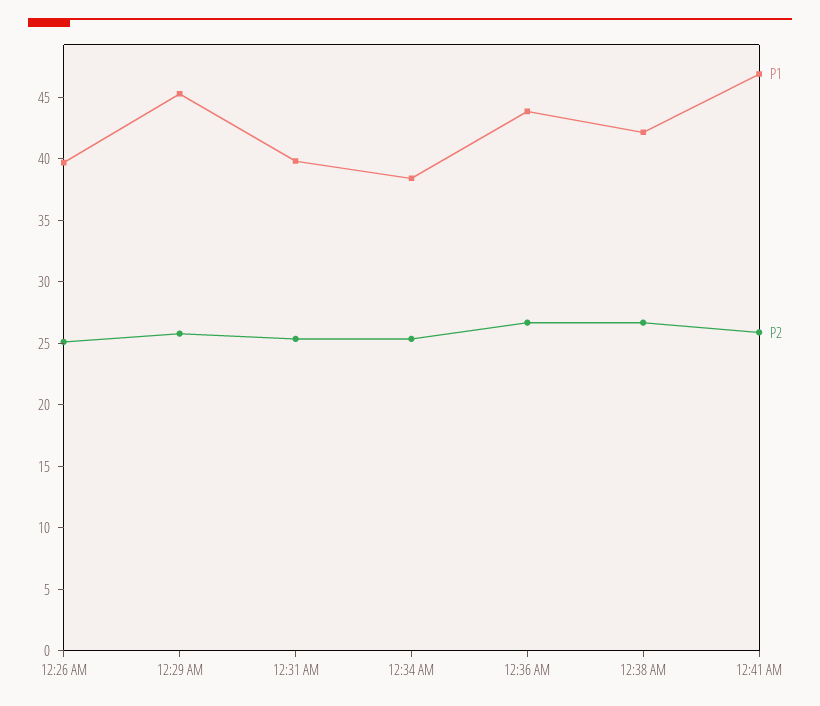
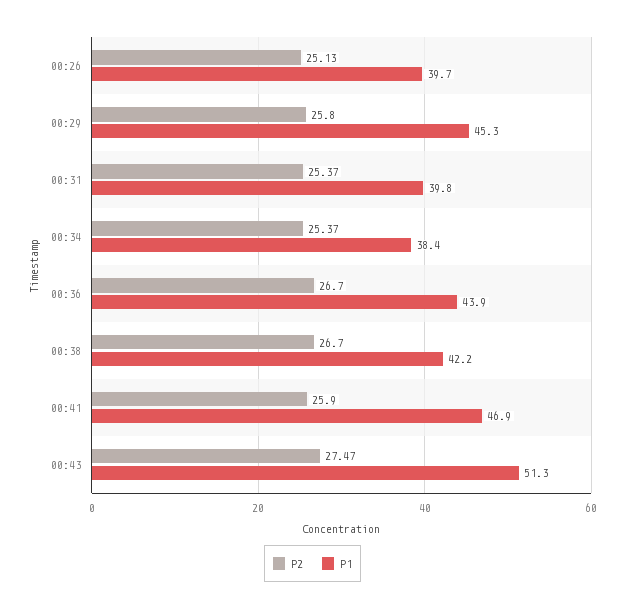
P2, 00:43: none -> 27.47
P1, 00:43: none -> 51.3

